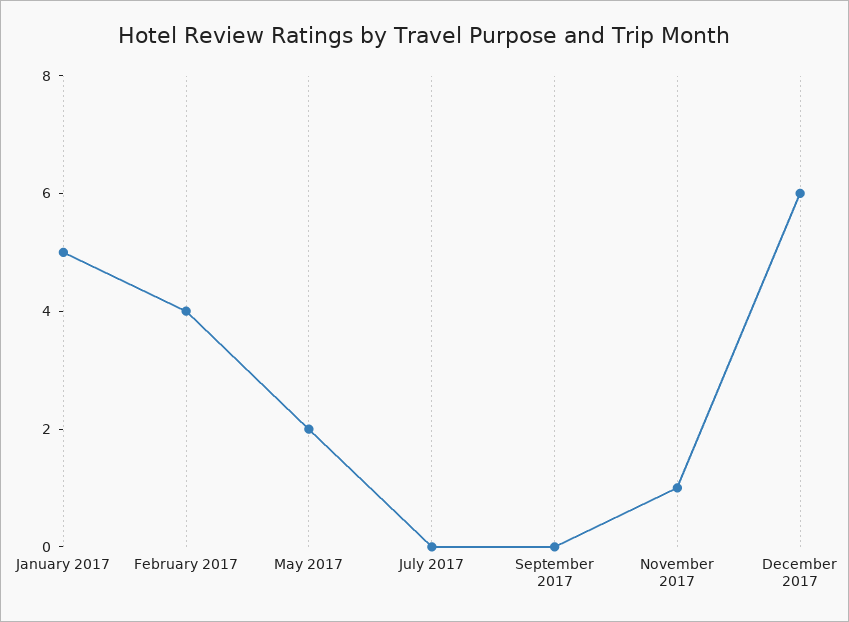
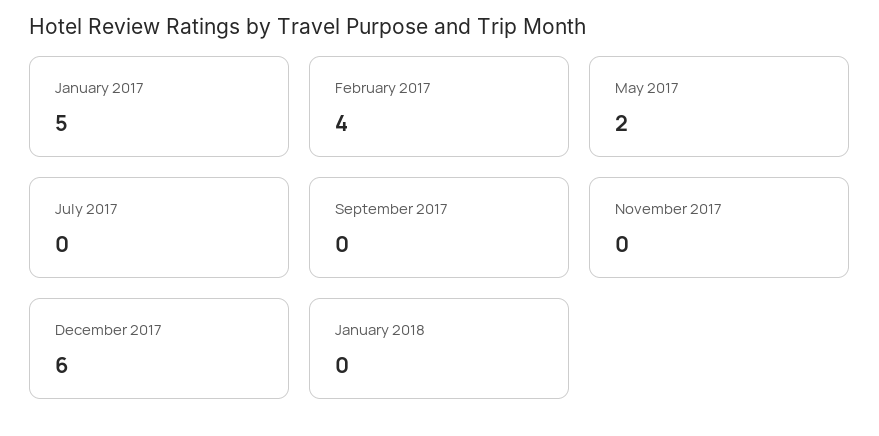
November 2017: 1 -> 0
January 2018: none -> 0

